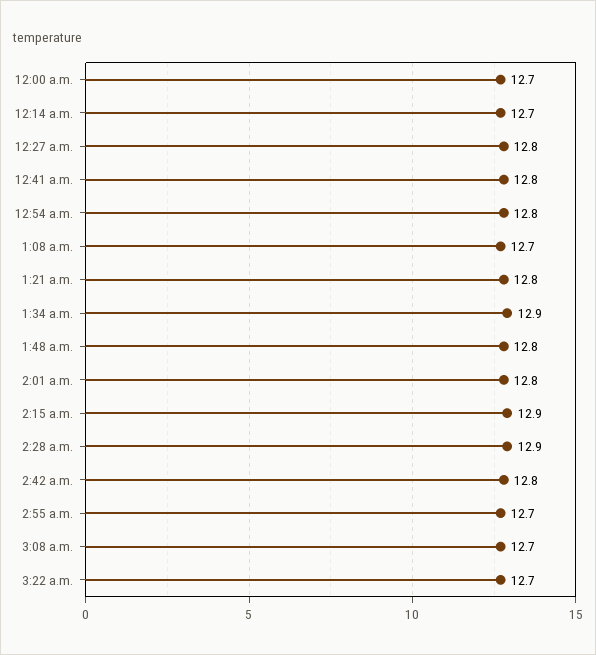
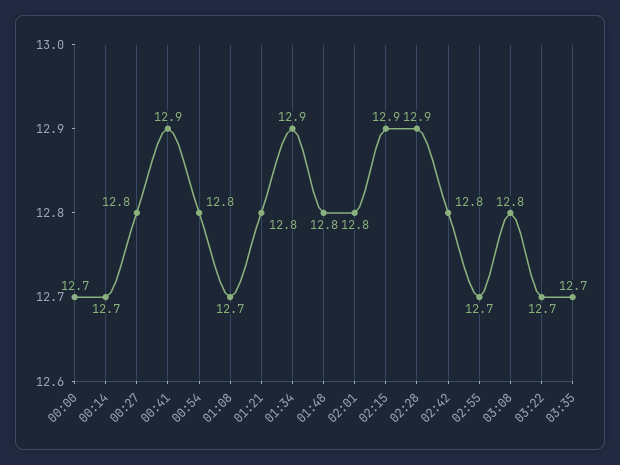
12:41 a.m.: 12.8 -> 12.9
3:08 a.m.: 12.7 -> 12.8
03:35: none -> 12.7

